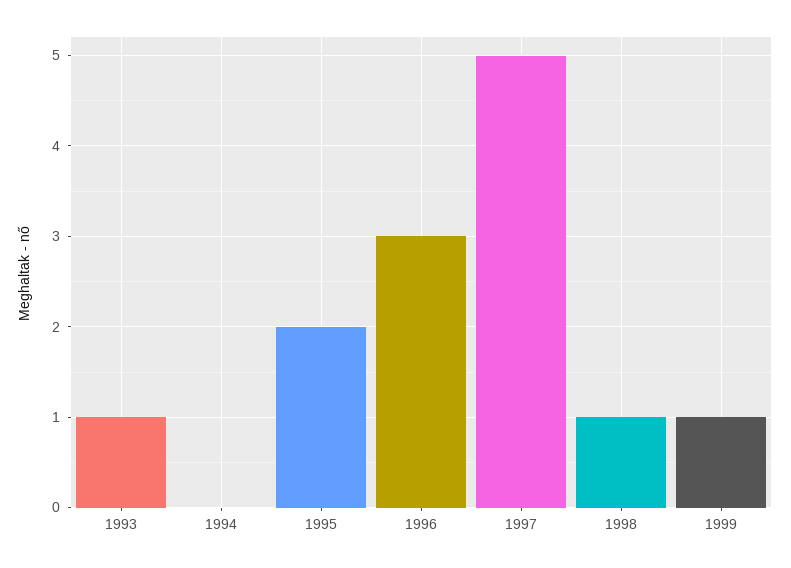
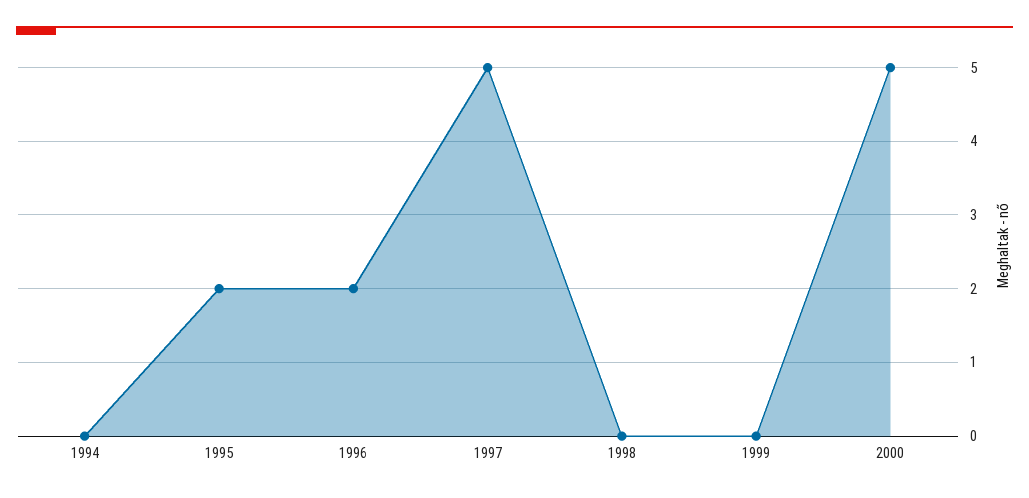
1993: 1 -> none
1996: 3 -> 2
1998: 1 -> 0
1999: 1 -> 0
2000: none -> 5

